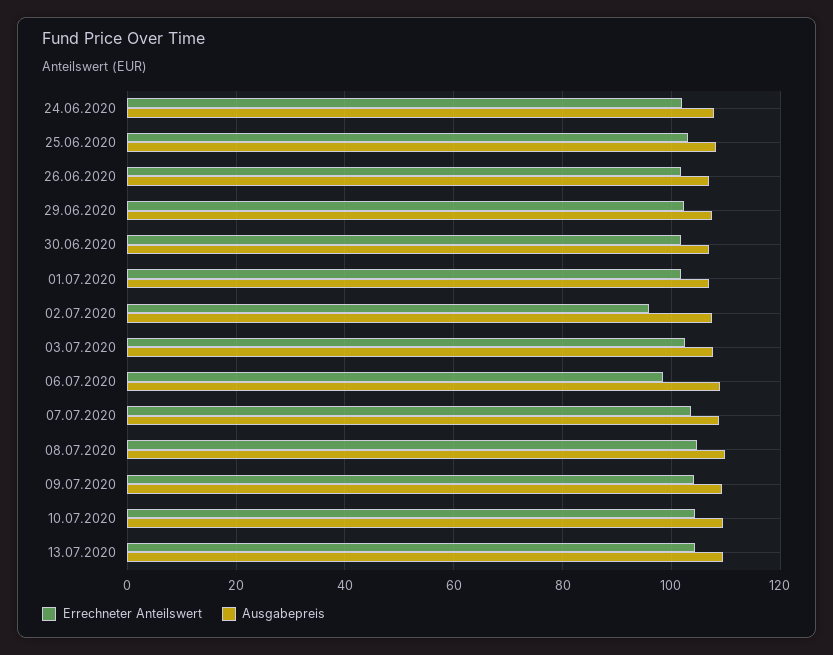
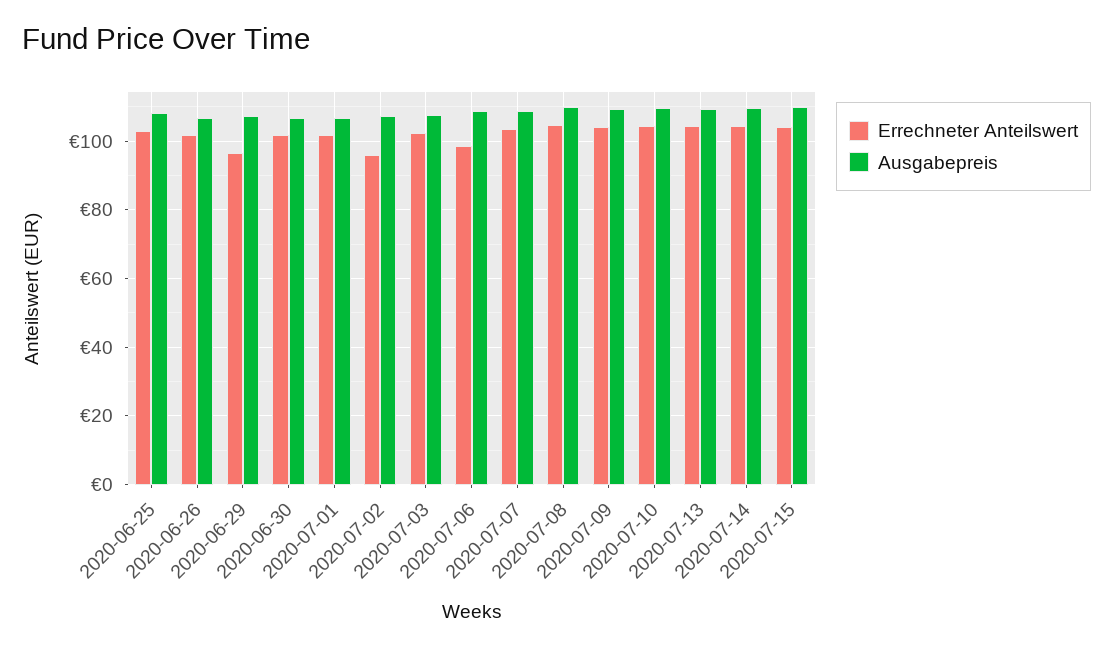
Errechneter Anteilswert, 24.06.2020: 102 -> none
Ausgabepreis, 24.06.2020: 108 -> none
Errechneter Anteilswert, 29.06.2020: 102 -> 96
Errechneter Anteilswert, 2020-07-14: none -> 104
Ausgabepreis, 2020-07-14: none -> 110
Errechneter Anteilswert, 2020-07-15: none -> 104
Ausgabepreis, 2020-07-15: none -> 110

